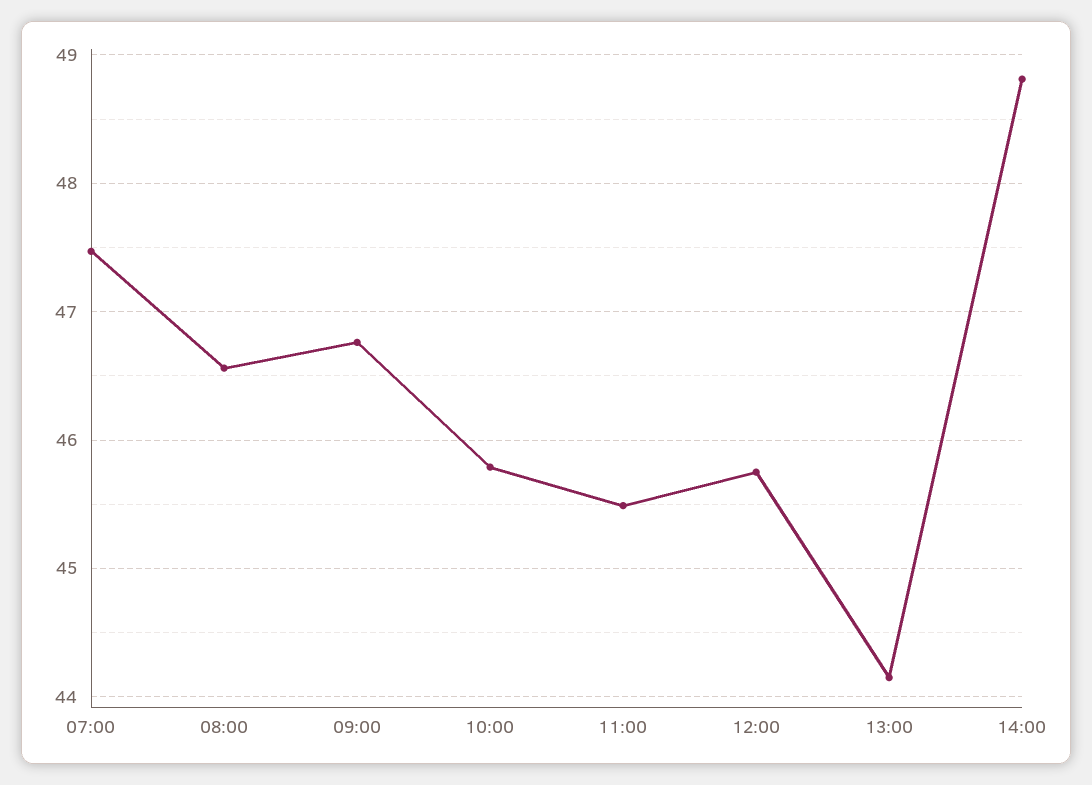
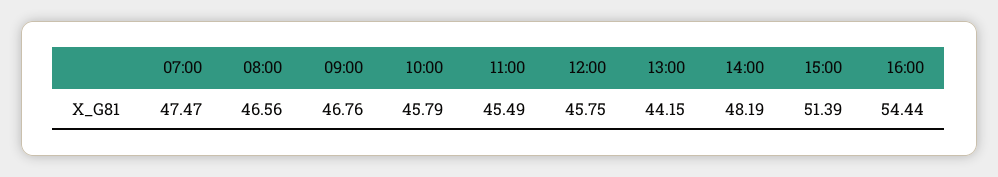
14:00: 48.8 -> 48.19
15:00: none -> 51.39
16:00: none -> 54.44

